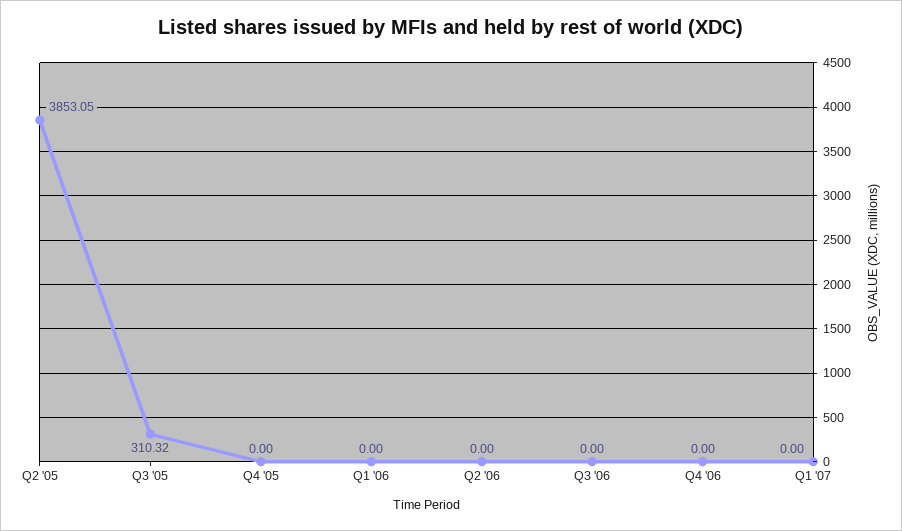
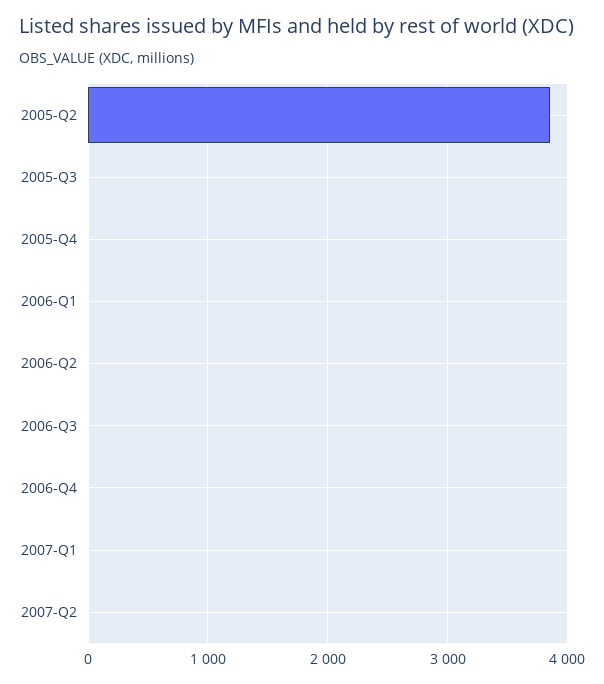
Q3 '05: 310.32 -> 0
2007-Q2: none -> 0

